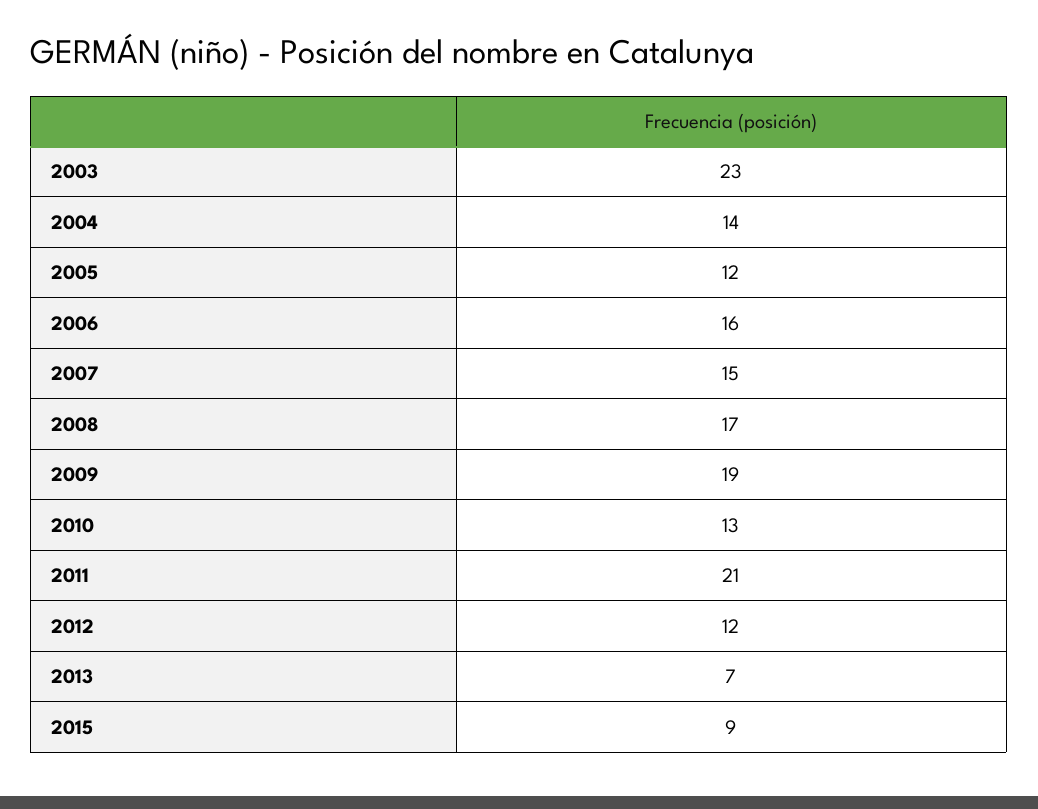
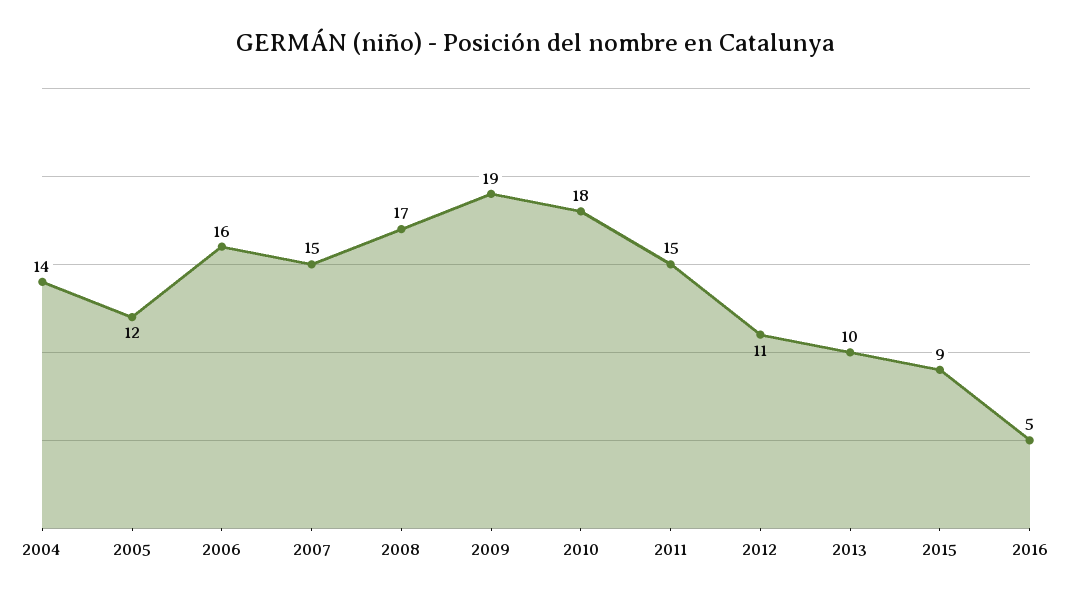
2003: 23 -> none
2010: 13 -> 18
2011: 21 -> 15
2012: 12 -> 11
2013: 7 -> 10
2016: none -> 5

